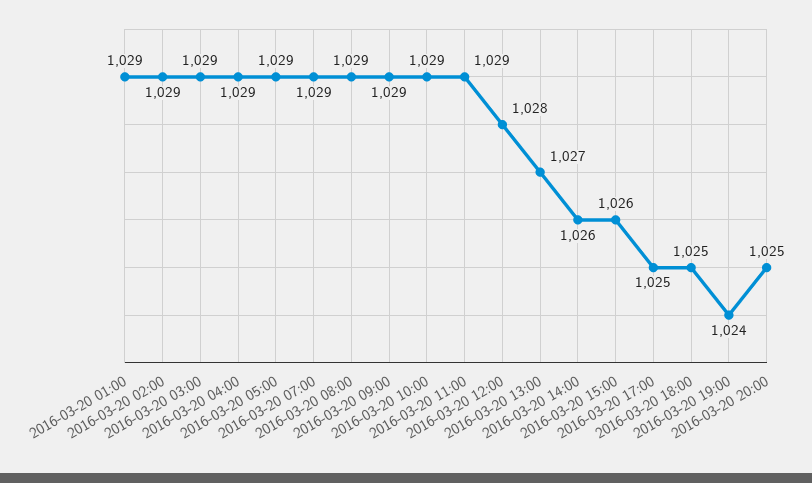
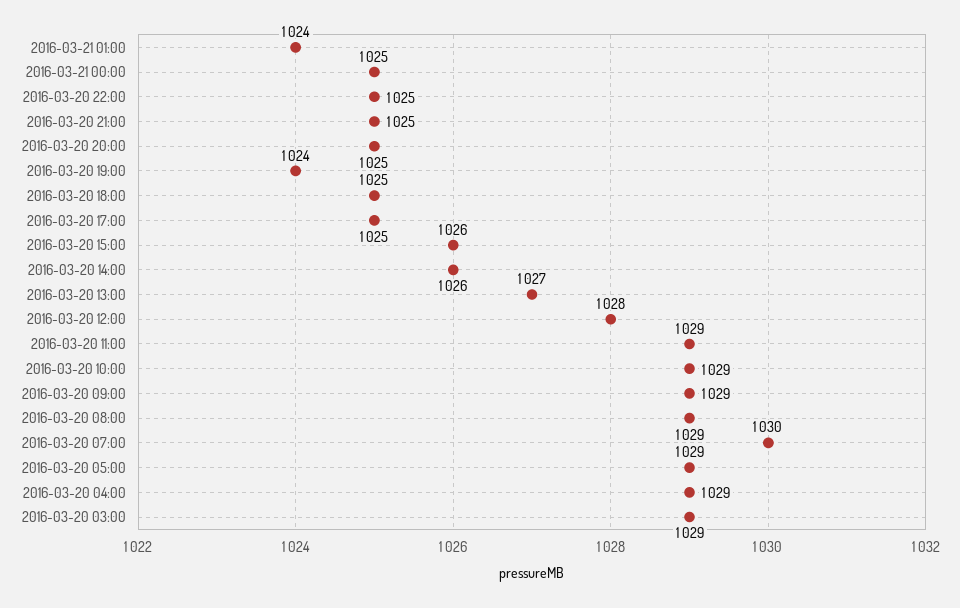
2016-03-20 01:00: 1029 -> none
2016-03-20 02:00: 1029 -> none
2016-03-20 07:00: 1029 -> 1030
2016-03-21 01:00: none -> 1024
2016-03-21 00:00: none -> 1025
2016-03-20 22:00: none -> 1025
2016-03-20 21:00: none -> 1025

